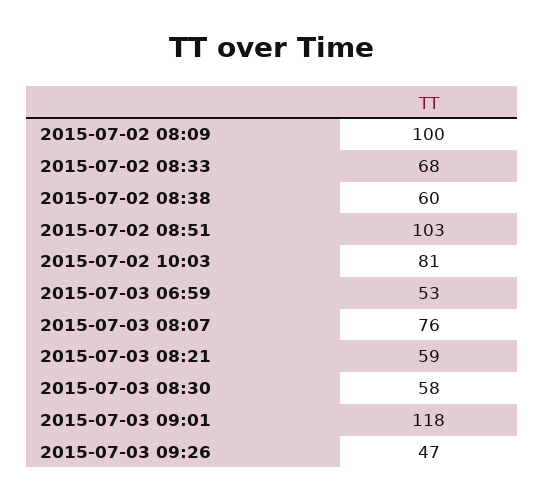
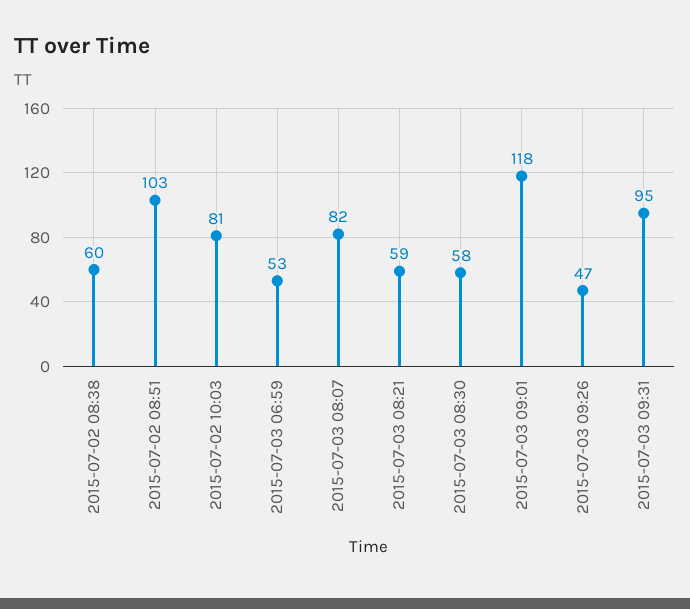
2015-07-02 08:09: 100 -> none
2015-07-02 08:33: 68 -> none
2015-07-03 08:07: 76 -> 82
2015-07-03 09:31: none -> 95

